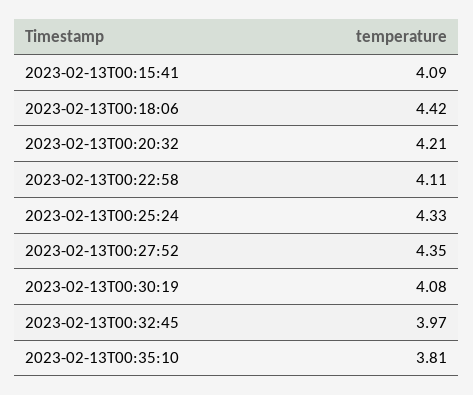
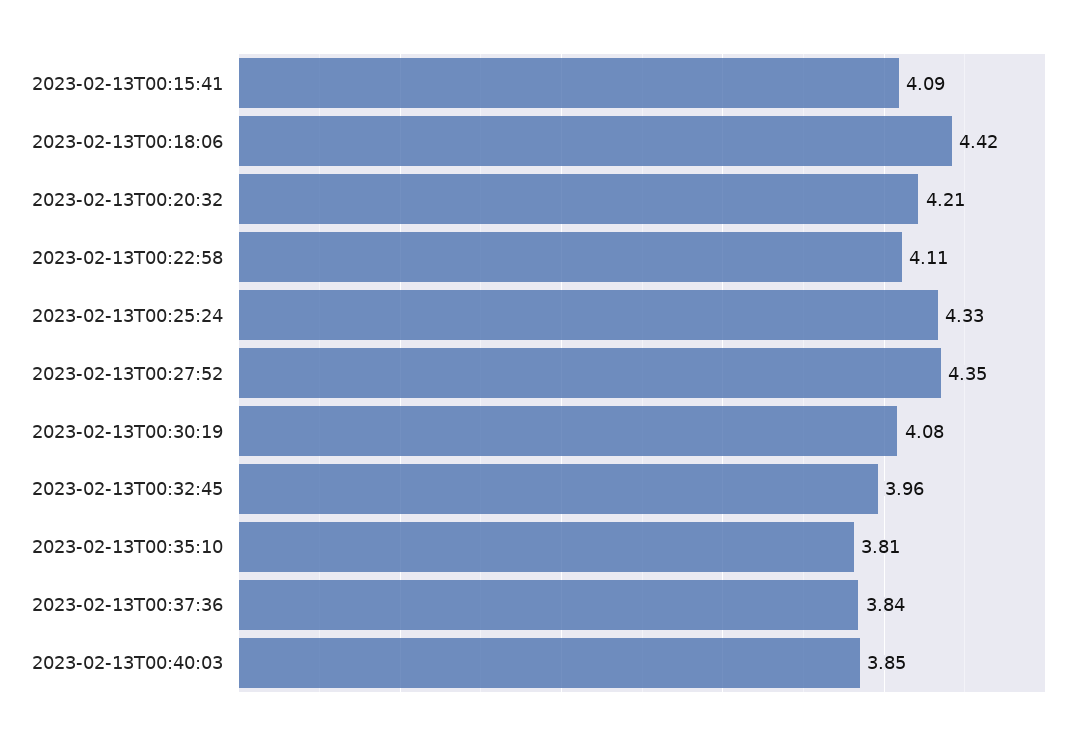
2023-02-13T00:32:45: 3.97 -> 3.96
2023-02-13T00:37:36: none -> 3.84
2023-02-13T00:40:03: none -> 3.85

